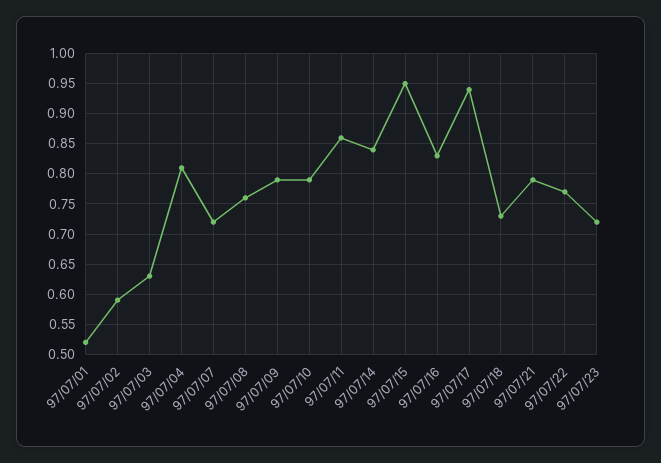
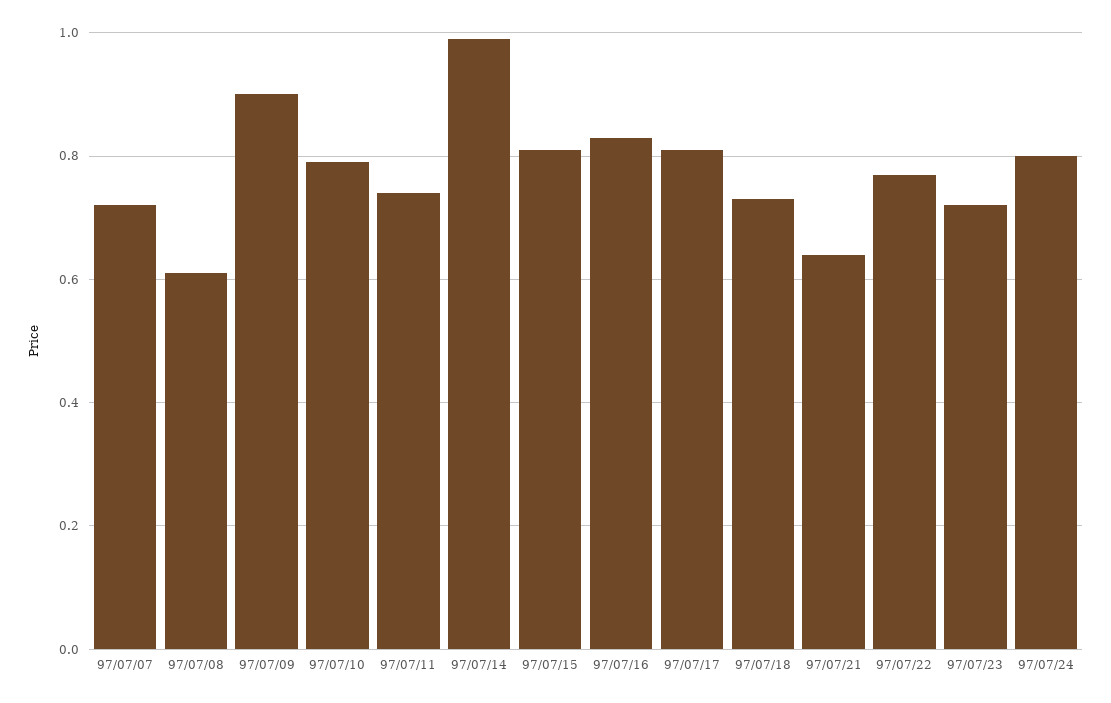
97/07/01: 0.52 -> none
97/07/02: 0.59 -> none
97/07/03: 0.63 -> none
97/07/04: 0.81 -> none
97/07/08: 0.76 -> 0.6
97/07/09: 0.79 -> 0.9
97/07/11: 0.86 -> 0.75
97/07/14: 0.84 -> 1
97/07/15: 0.95 -> 0.8
97/07/17: 0.94 -> 0.8
97/07/21: 0.79 -> 0.65
97/07/24: none -> 0.8

